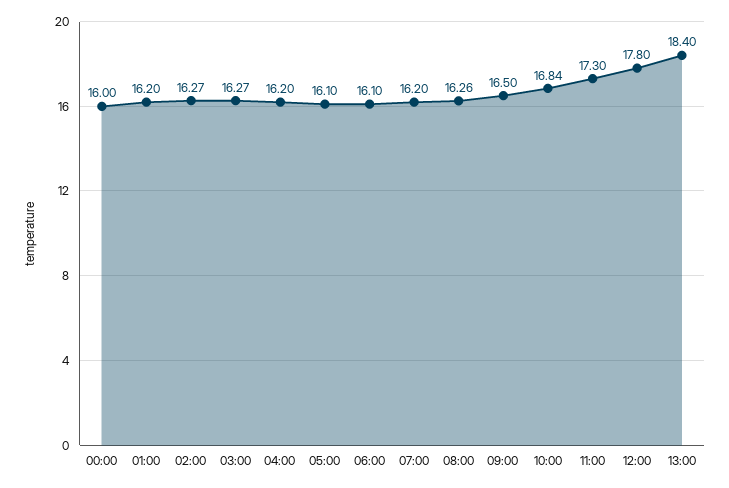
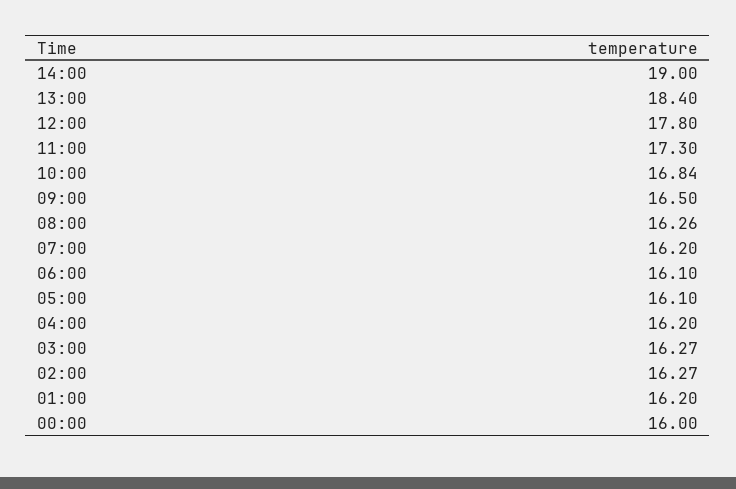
14:00: none -> 19

